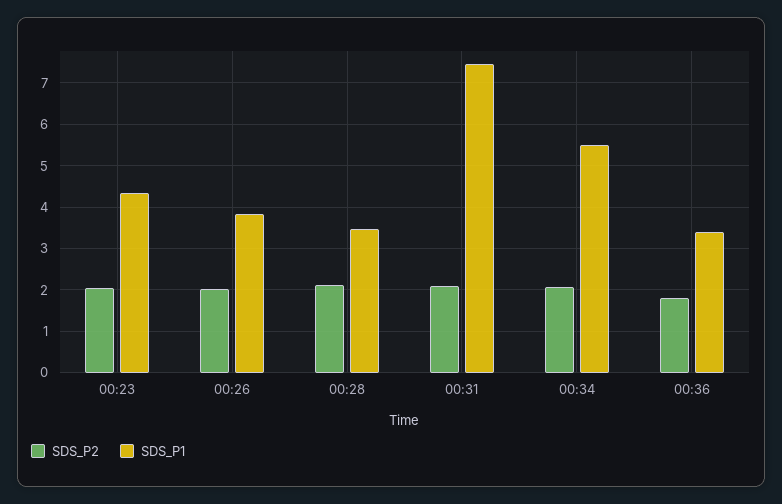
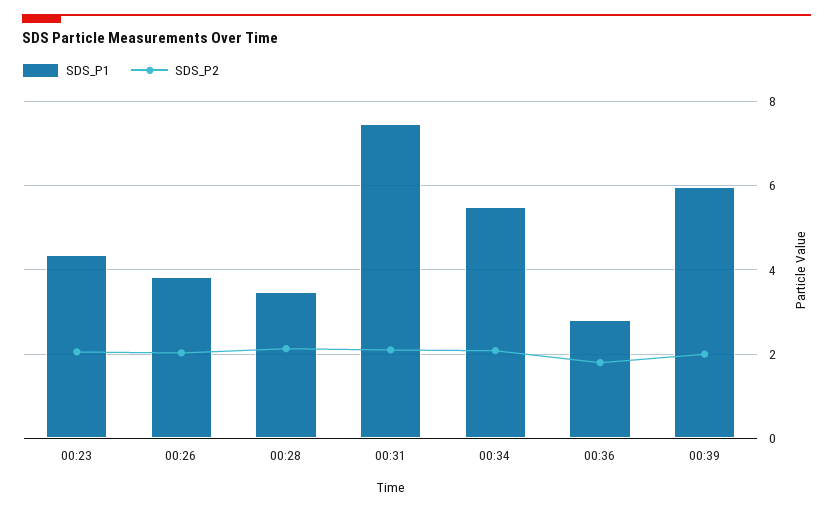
SDS_P1, 00:36: 3.4 -> 2.8
SDS_P1, 00:39: none -> 6
SDS_P2, 00:39: none -> 2

